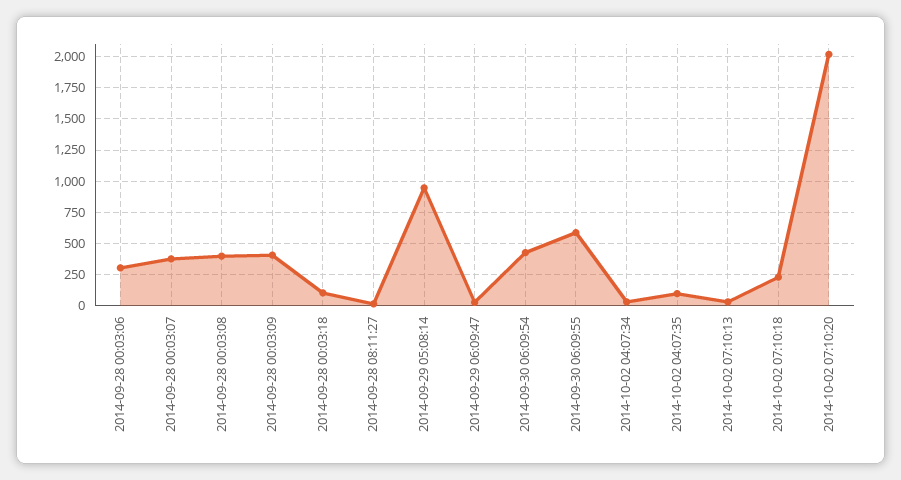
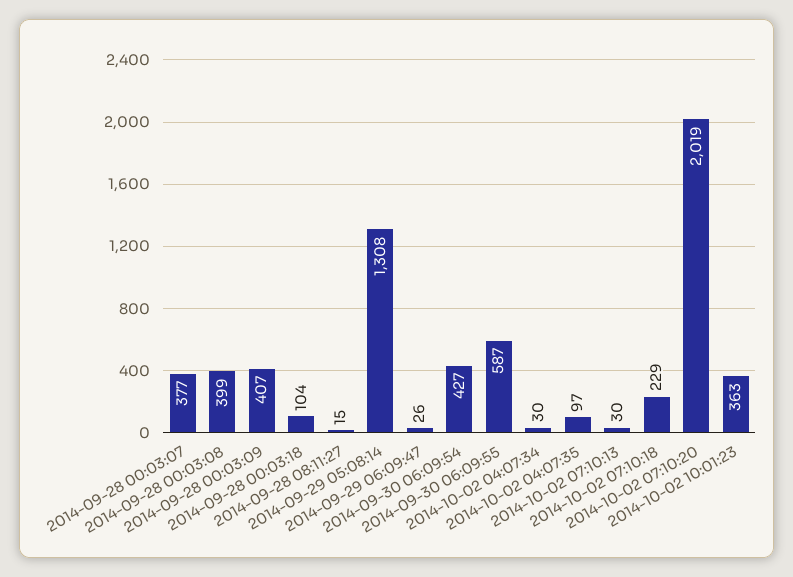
2014-09-28 00:03:06: 300 -> none
2014-09-29 05:08:14: 950 -> 1308
2014-10-02 10:01:23: none -> 363

